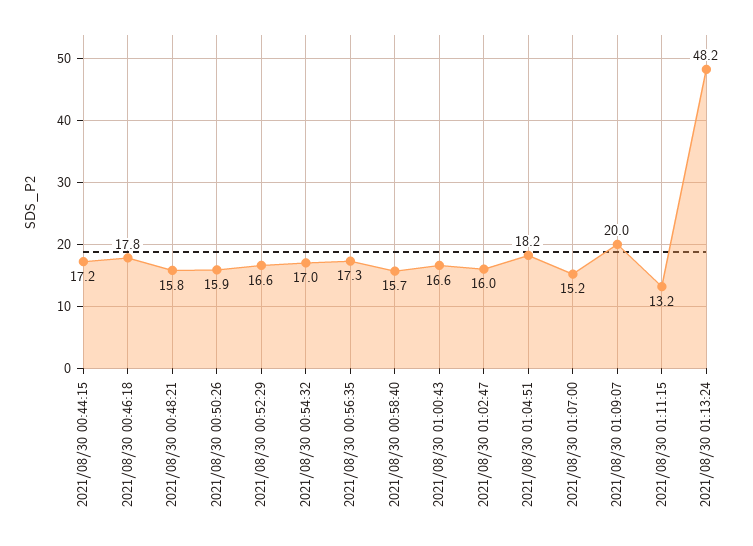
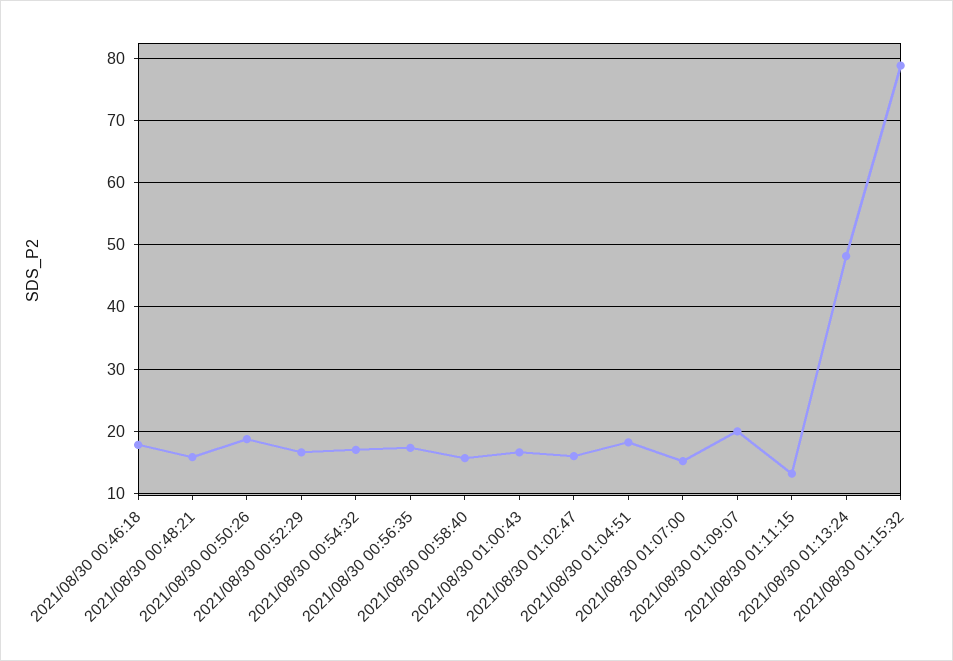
2021/08/30 00:44:15: 17.2 -> none
2021/08/30 00:50:26: 15.9 -> 19
2021/08/30 01:15:32: none -> 79

